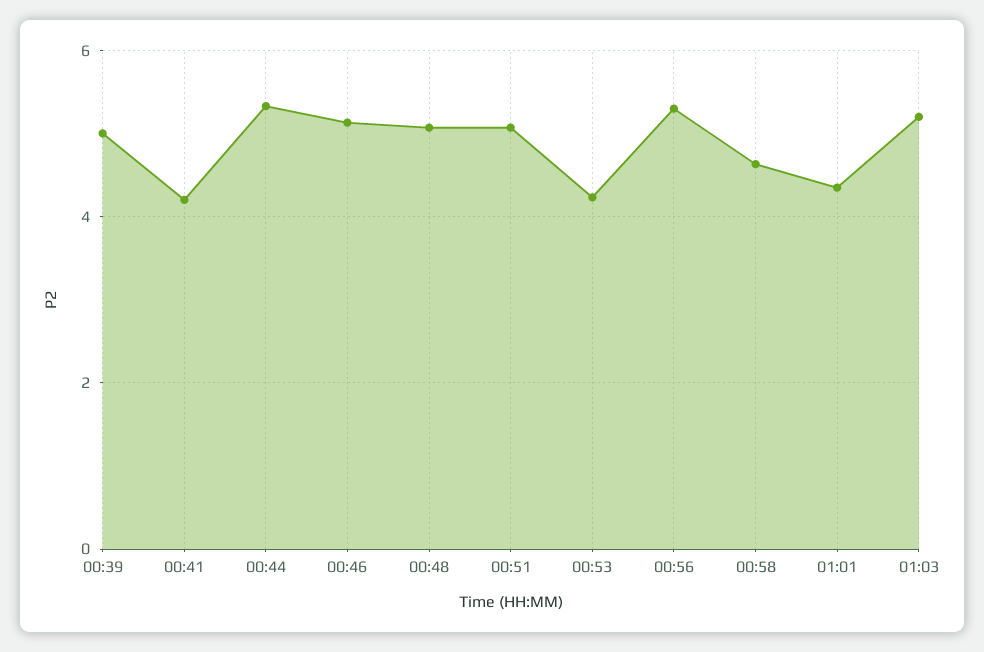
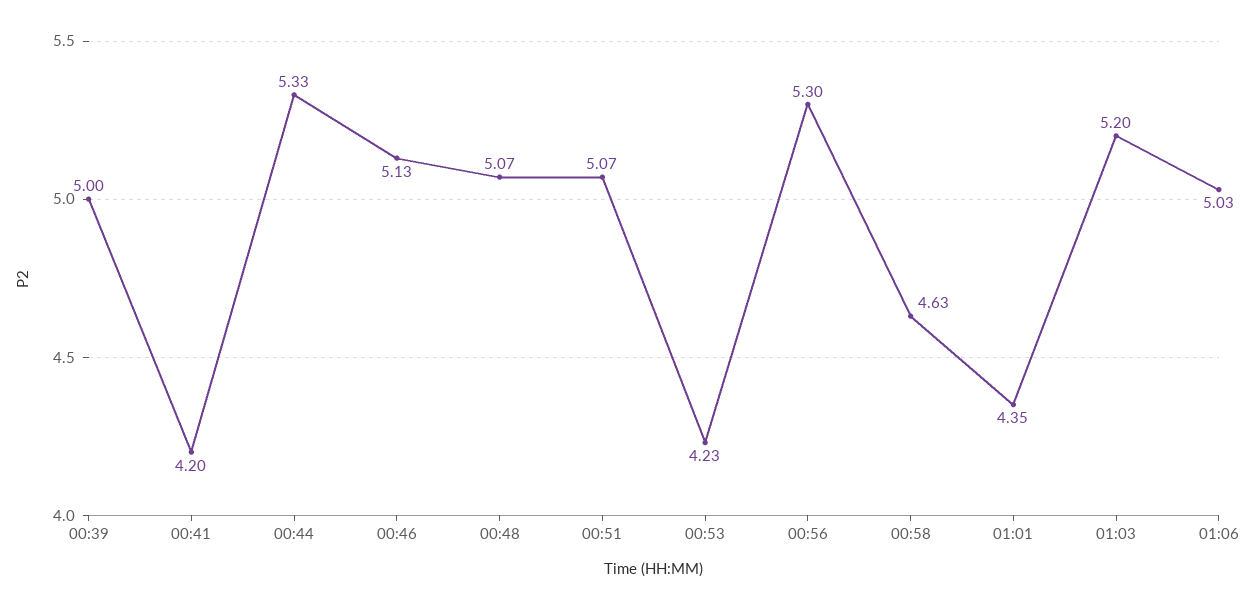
01:06: none -> 5.03

